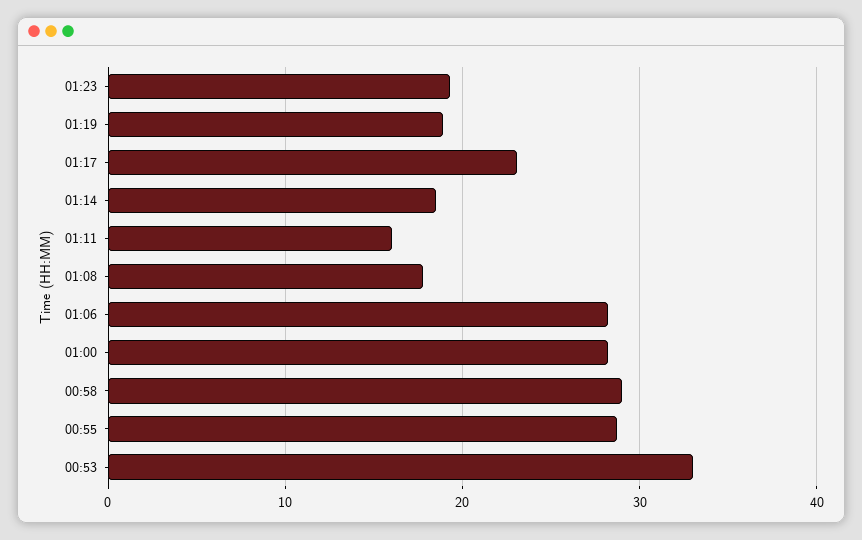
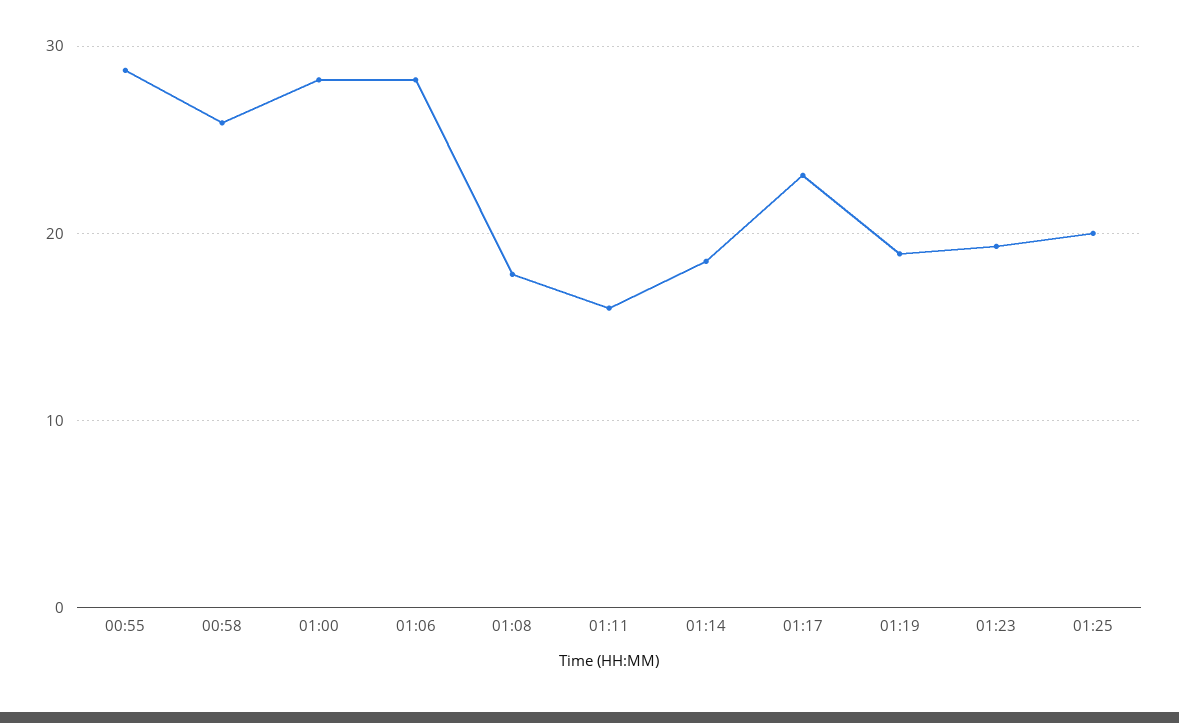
00:58: 29 -> 26
00:53: 33 -> none
01:25: none -> 20

